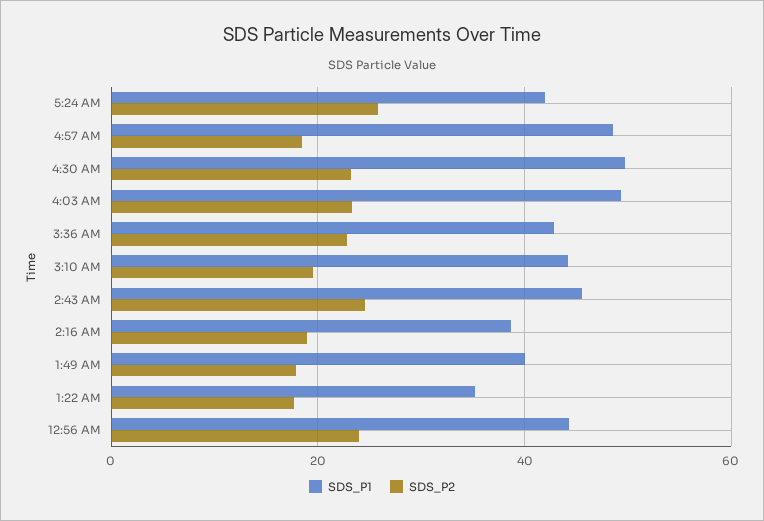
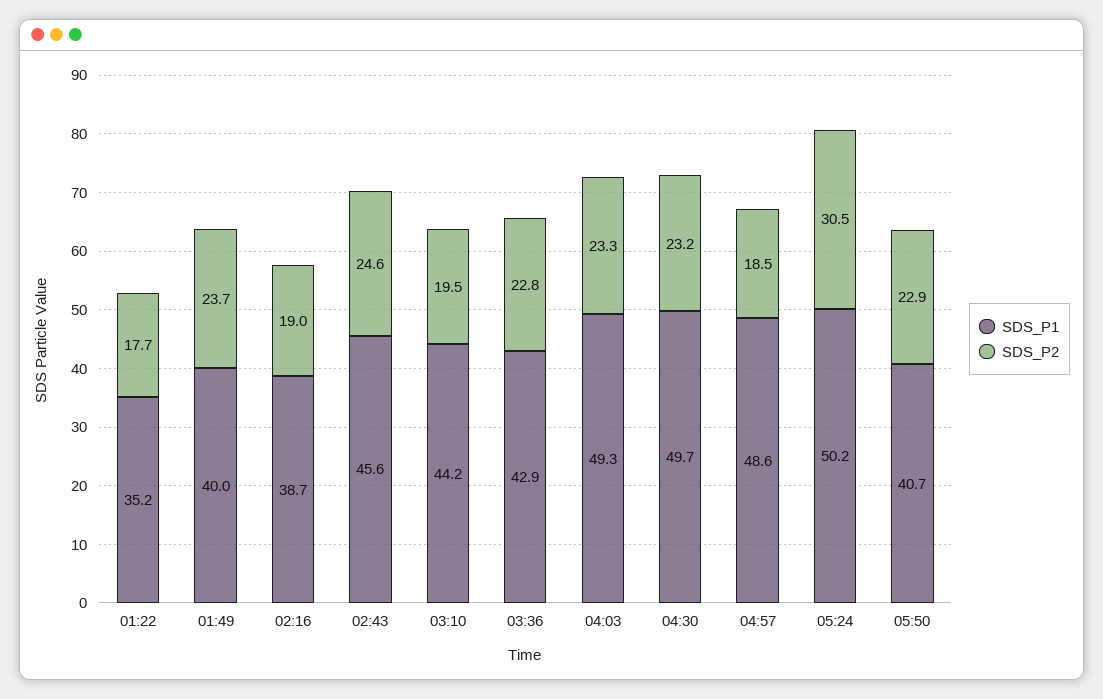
SDS_P1, 5:24 AM: 42 -> 50.2
SDS_P2, 5:24 AM: 26 -> 30.5
SDS_P2, 1:49 AM: 18 -> 23.7
SDS_P1, 12:56 AM: 44 -> none
SDS_P2, 12:56 AM: 24 -> none
SDS_P1, 05:50: none -> 40.7
SDS_P2, 05:50: none -> 22.9

